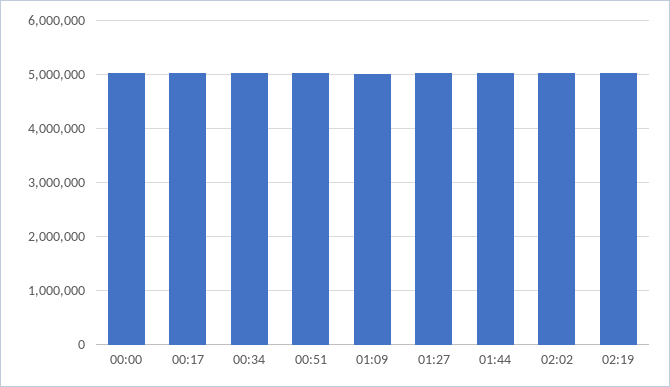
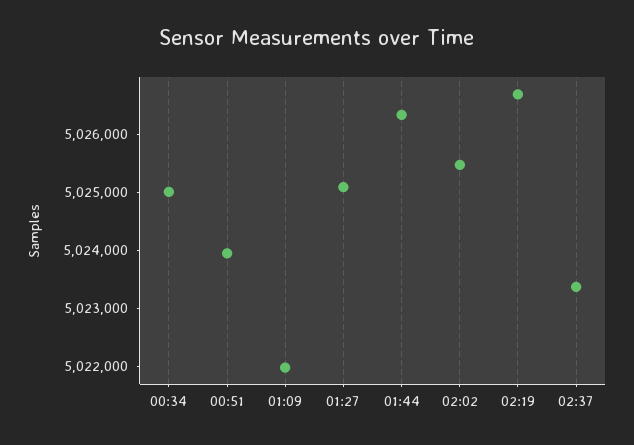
00:00: 5000000 -> none
00:17: 5000000 -> none
02:37: none -> 5023400

